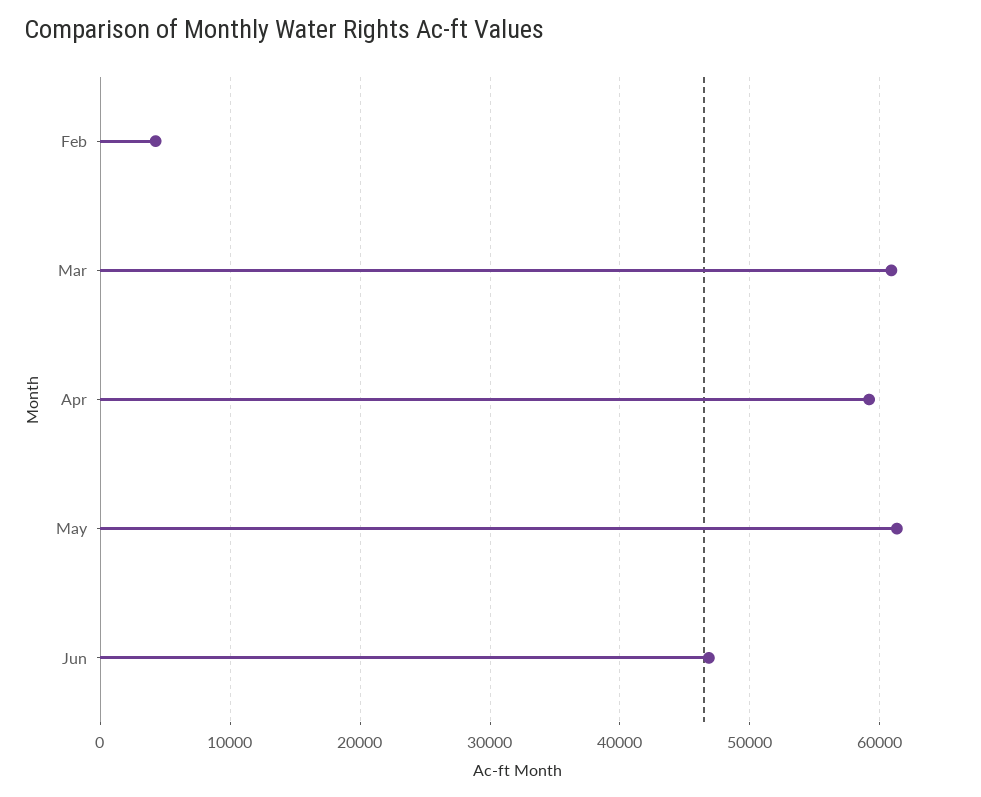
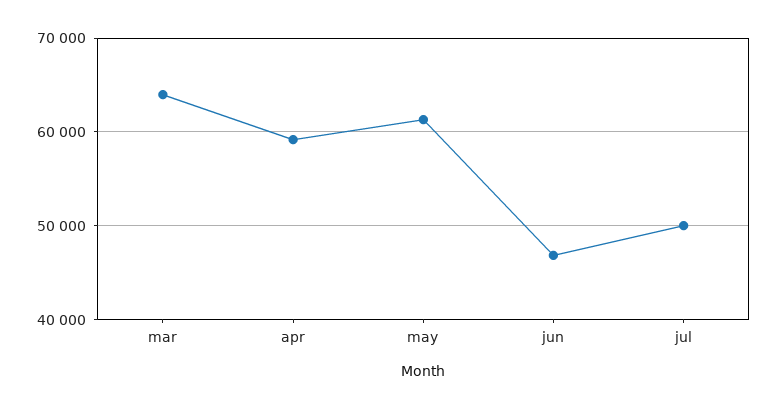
Feb: 4000 -> none
Mar: 61000 -> 64000
jul: none -> 50000

